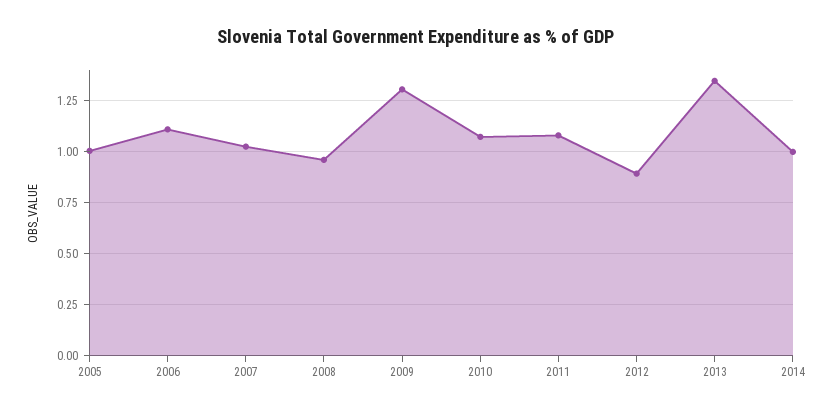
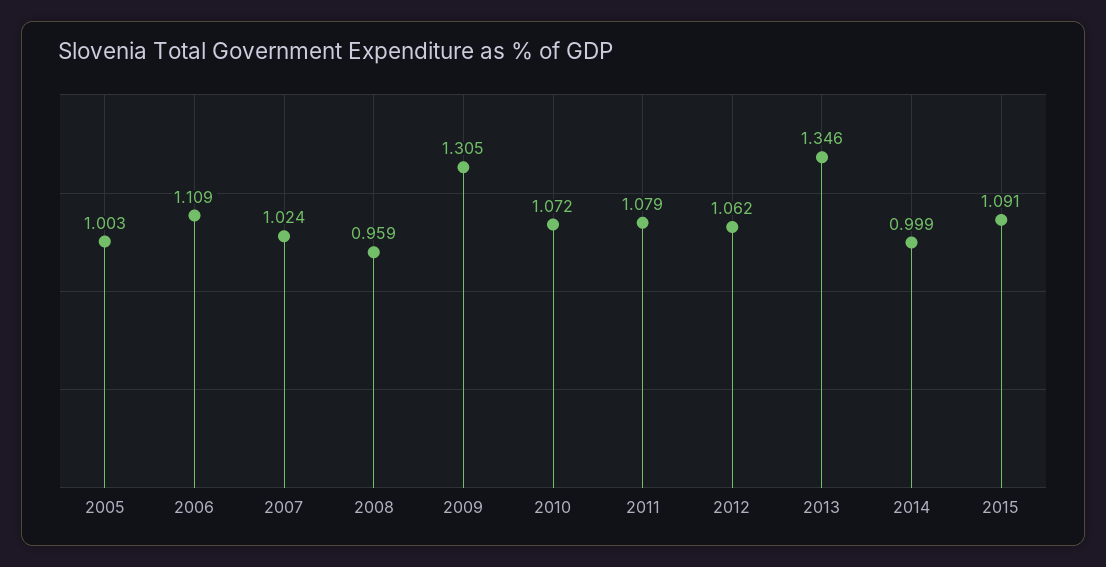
2012: 0.9 -> 1.062
2015: none -> 1.091

